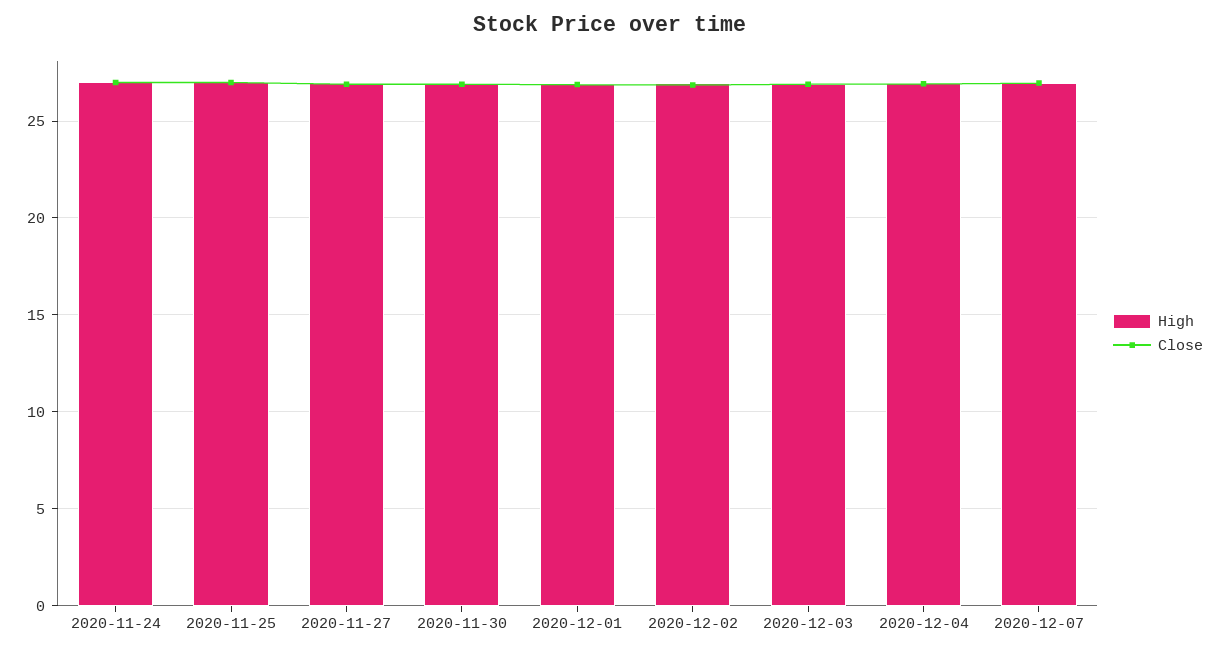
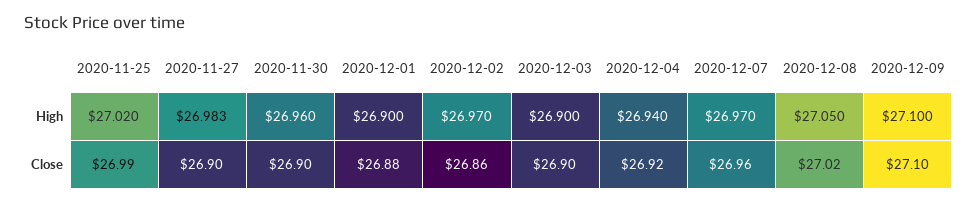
High, 2020-11-24: 27 -> none
Close, 2020-11-24: 27 -> none
High, 2020-12-08: none -> 27.05
High, 2020-12-09: none -> 27.1
Close, 2020-12-08: none -> 27.02
Close, 2020-12-09: none -> 27.1

